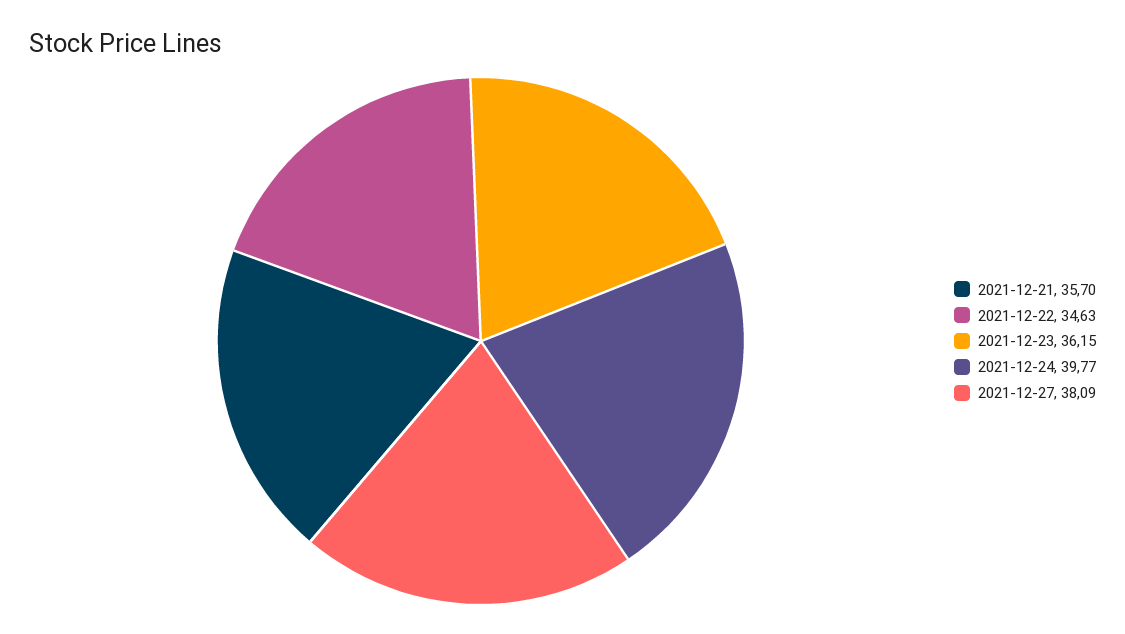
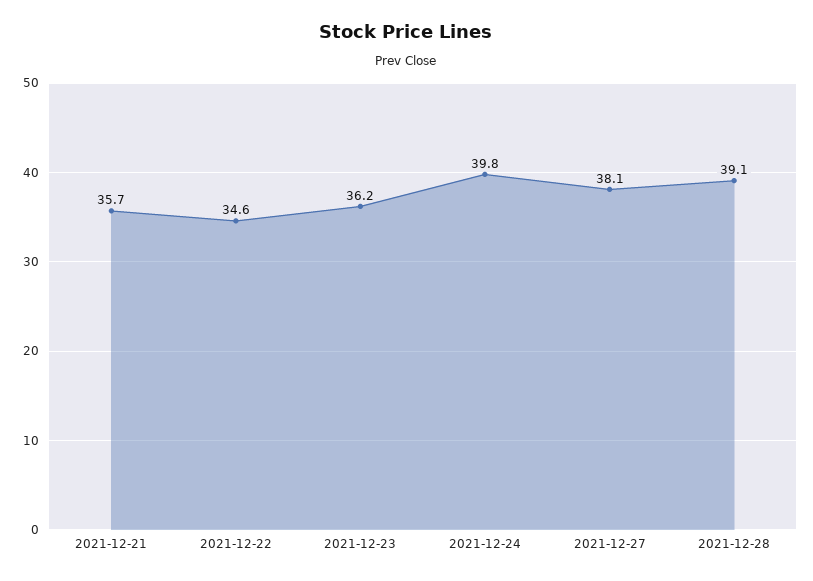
2021-12-28: none -> 39.1

